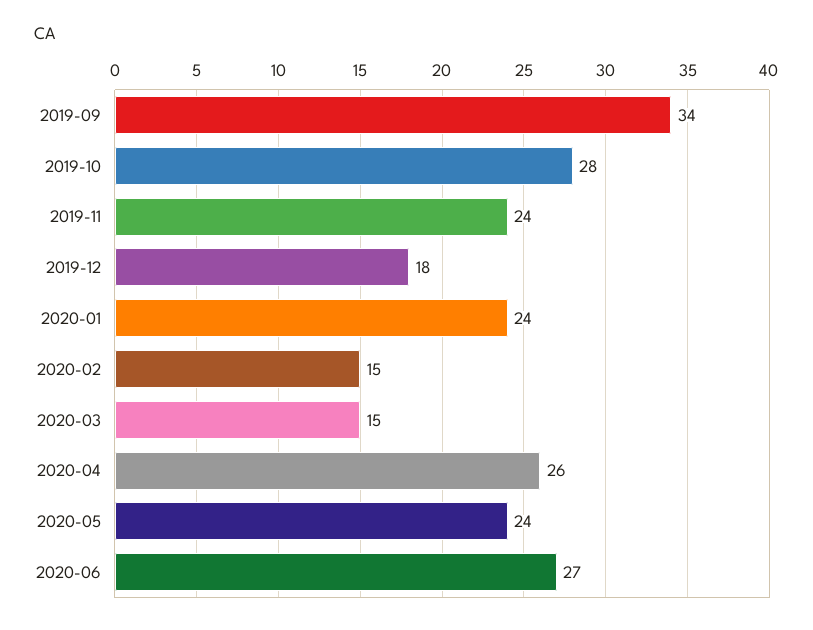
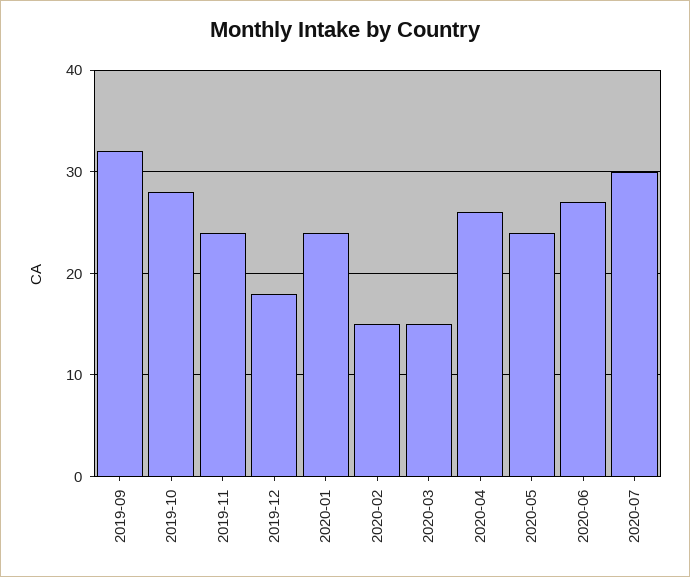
2019-09: 34 -> 32
2020-07: none -> 30

